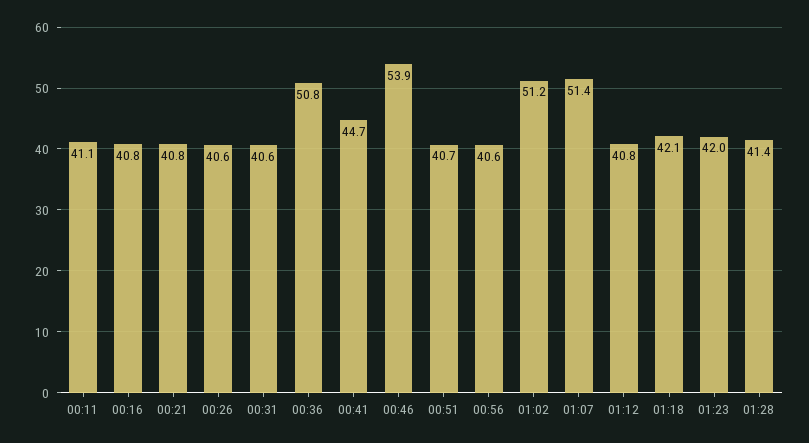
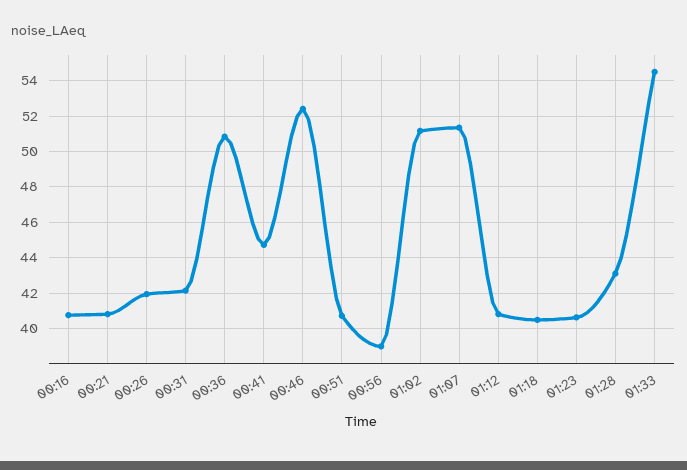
00:11: 41.1 -> none
00:26: 40.6 -> 42
00:31: 40.6 -> 42
00:46: 53.9 -> 52.5
00:56: 40.6 -> 39
01:18: 42.1 -> 40.5
01:23: 42 -> 40.5
01:28: 41.4 -> 43
01:33: none -> 54.5

